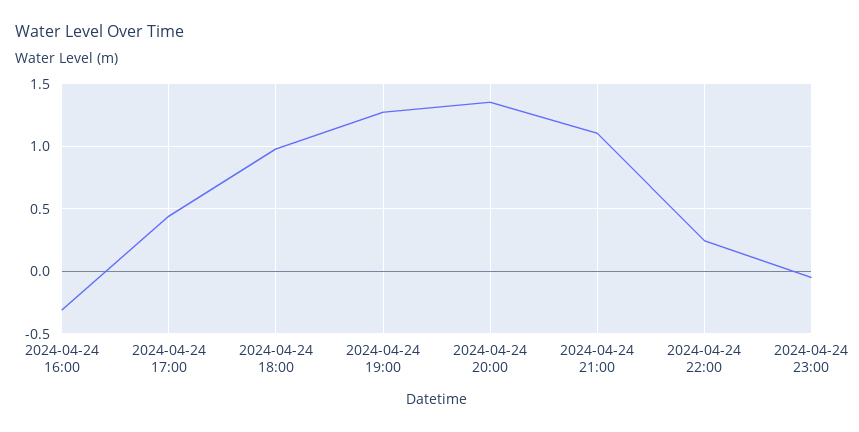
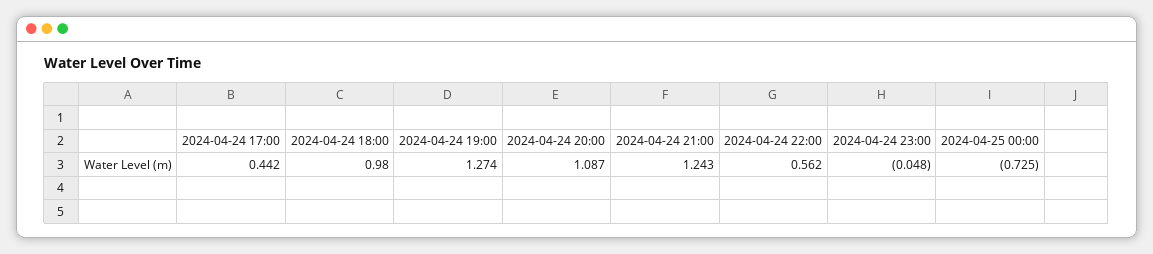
2024-04-24 16:00: -0.3 -> none
2024-04-24 20:00: 1.35 -> 1.087
2024-04-24 21:00: 1.1 -> 1.243
2024-04-24 22:00: 0.25 -> 0.562
2024-04-25 00:00: none -> -0.725

